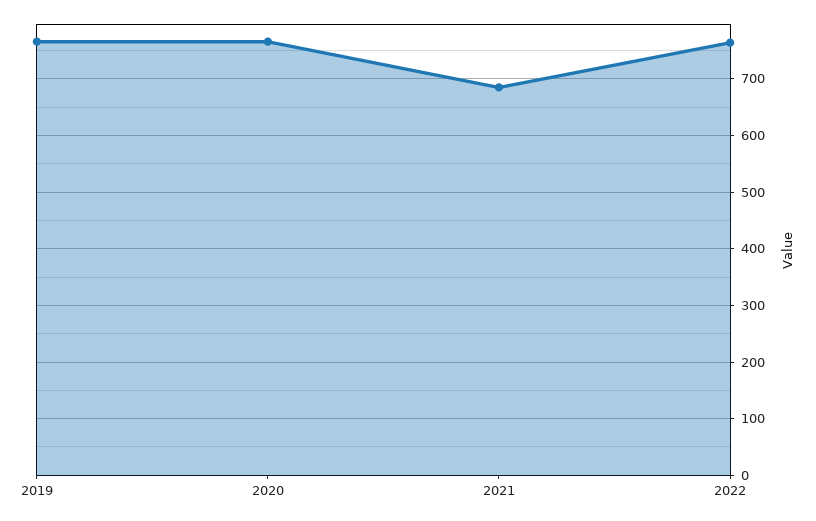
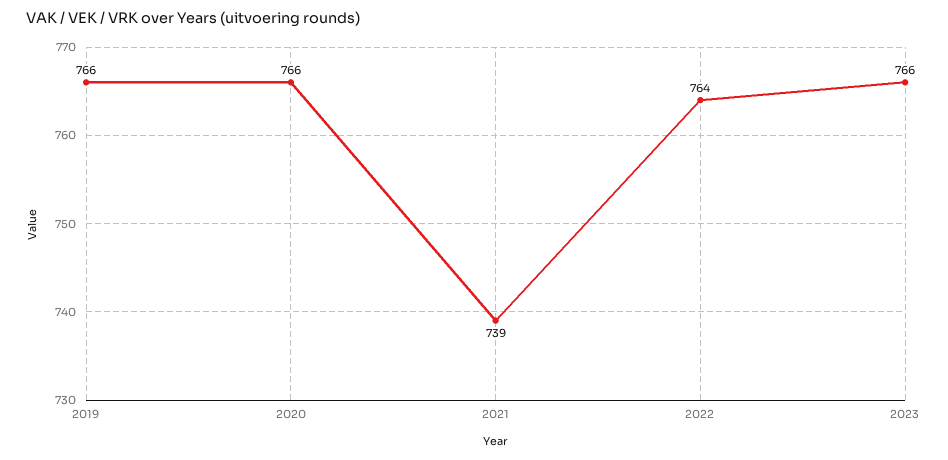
2021: 680 -> 739
2023: none -> 766

